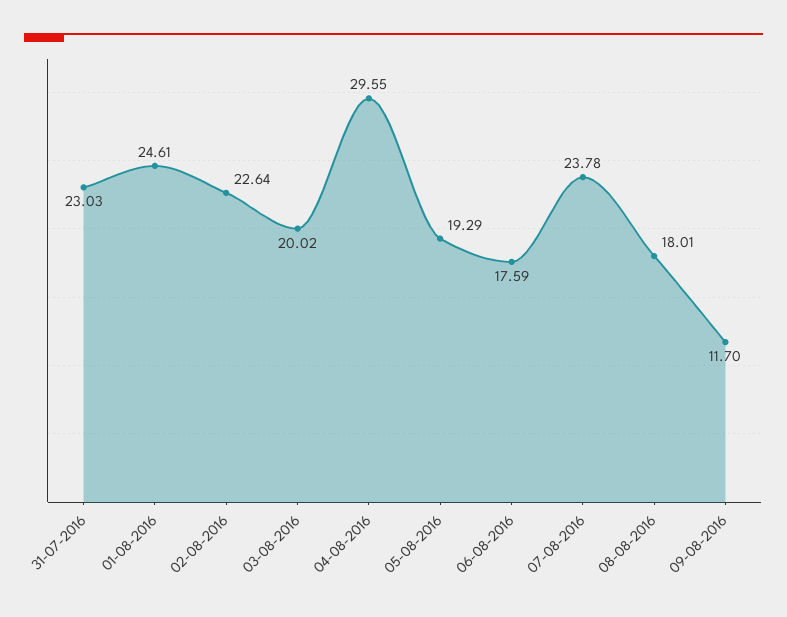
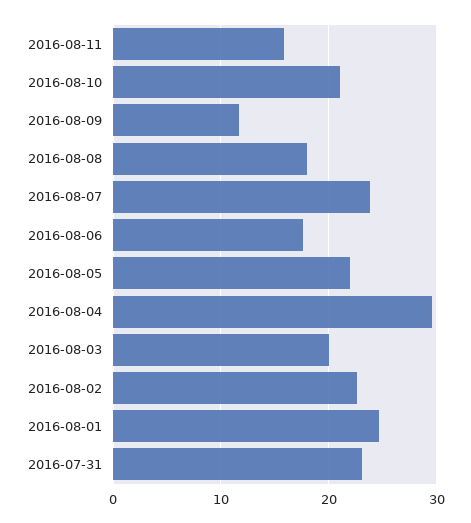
05-08-2016: 19.29 -> 22
2016-08-11: none -> 16
2016-08-10: none -> 21

